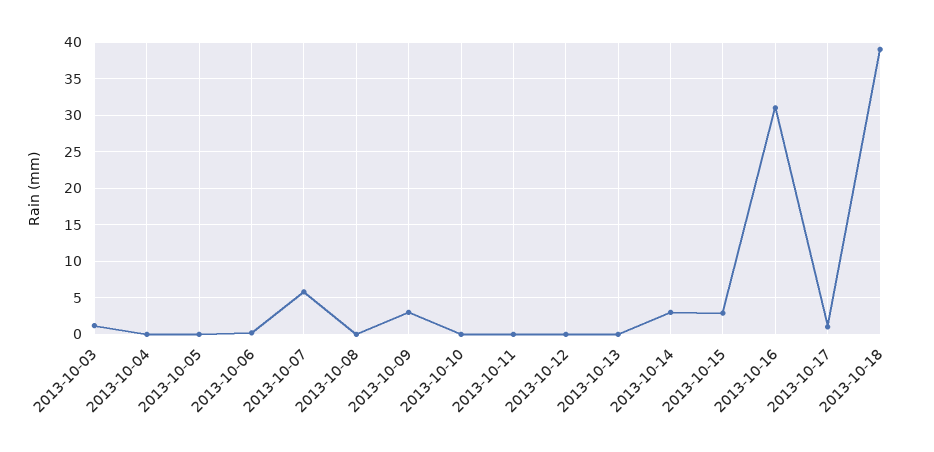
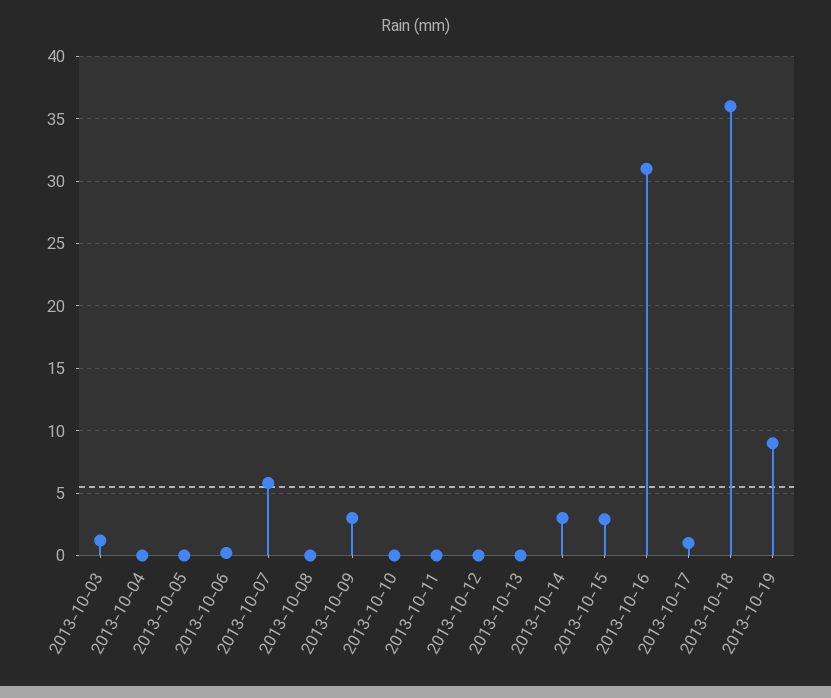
2013-10-18: 39 -> 36
2013-10-19: none -> 9

